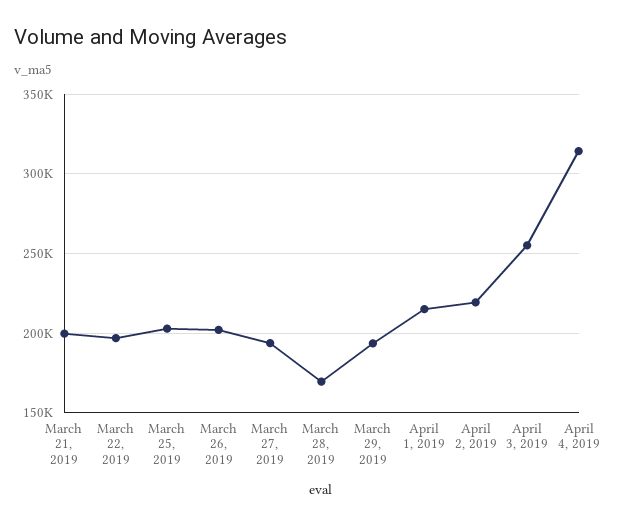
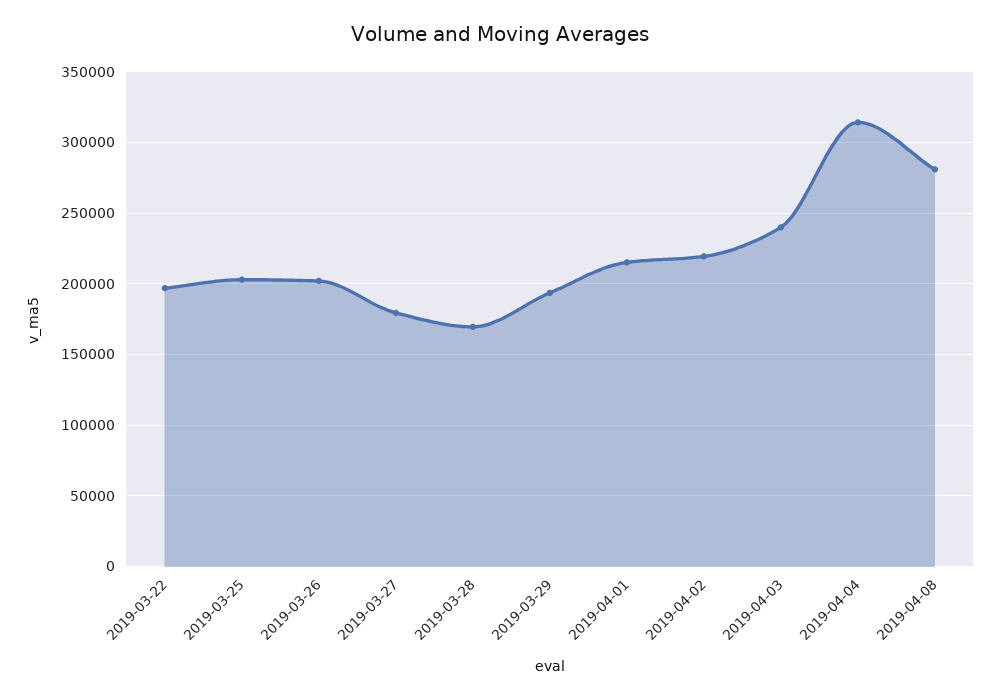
March 21, 2019: 200000 -> none
March 27, 2019: 195000 -> 180000
April 3, 2019: 255000 -> 240000
2019-04-08: none -> 280000

